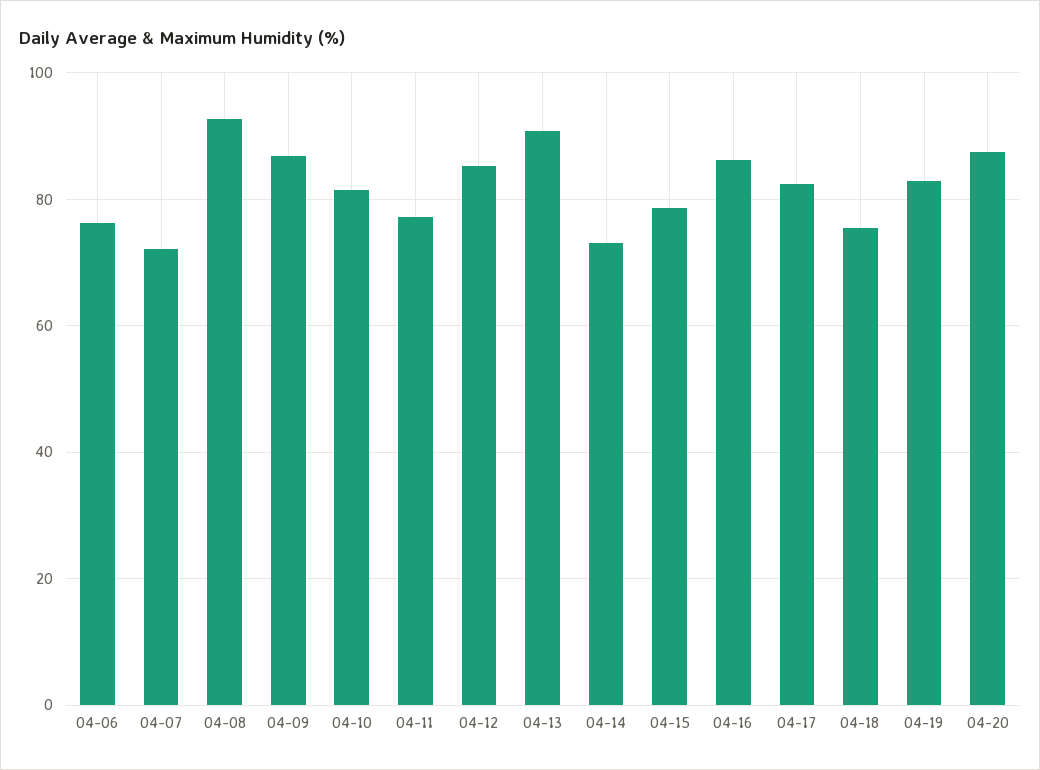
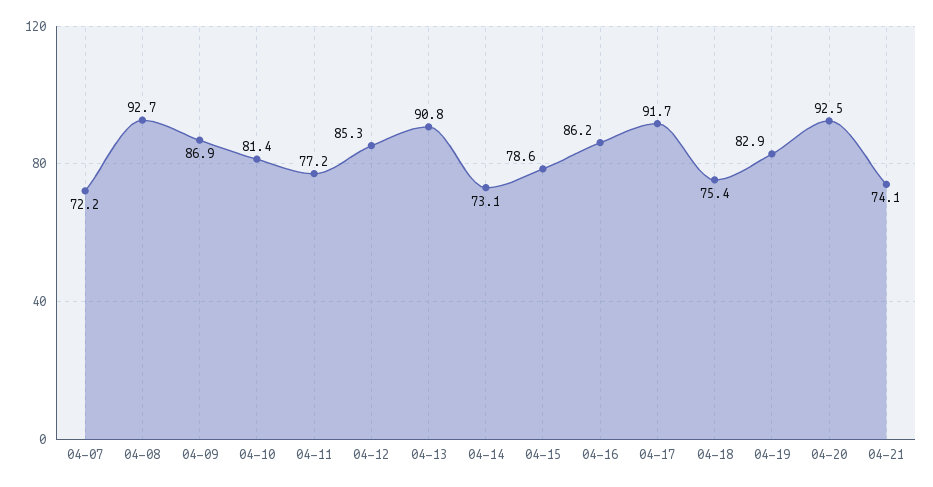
04-06: 76 -> none
04-17: 82 -> 91.7
04-20: 88 -> 92.5
04-21: none -> 74.1

